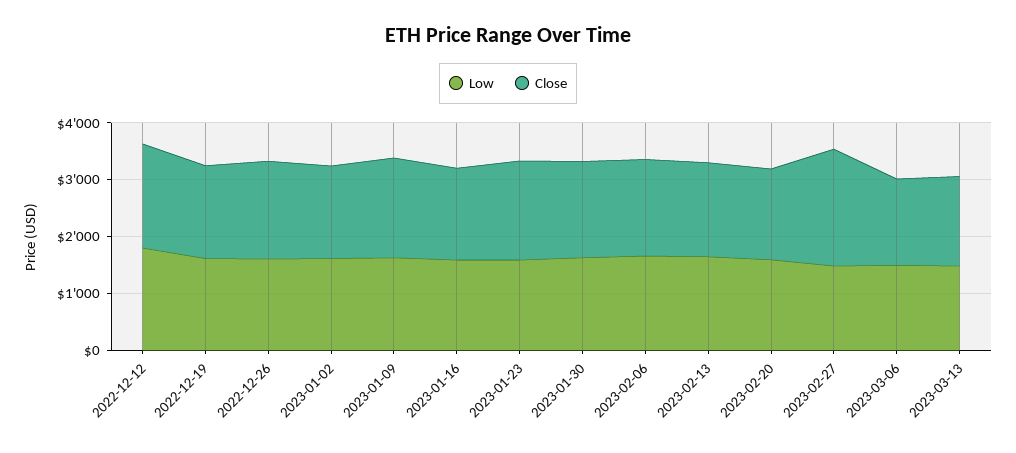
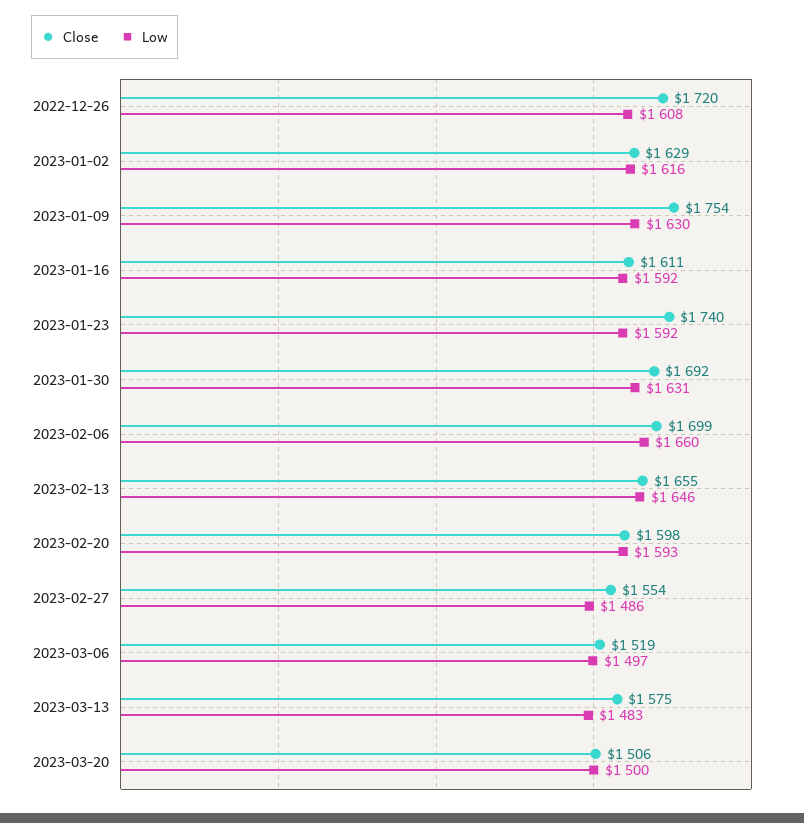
Low, 2022-12-12: 1800 -> none
Close, 2022-12-12: 1800 -> none
Low, 2022-12-19: 1600 -> none
Close, 2022-12-19: 1600 -> none
Close, 2023-02-27: 2000 -> 1554
Close, 2023-03-20: none -> 1506
Low, 2023-03-20: none -> 1500

